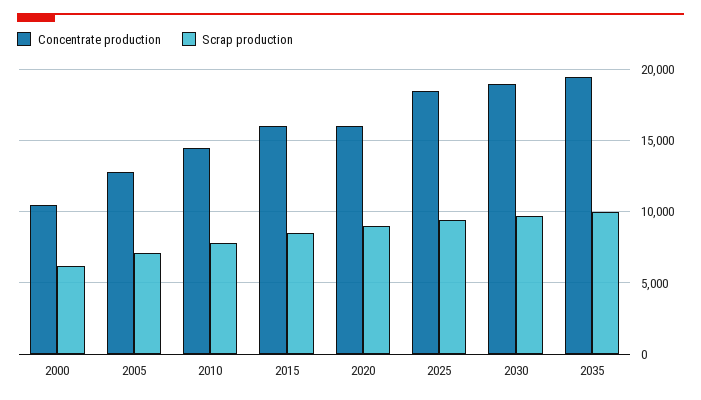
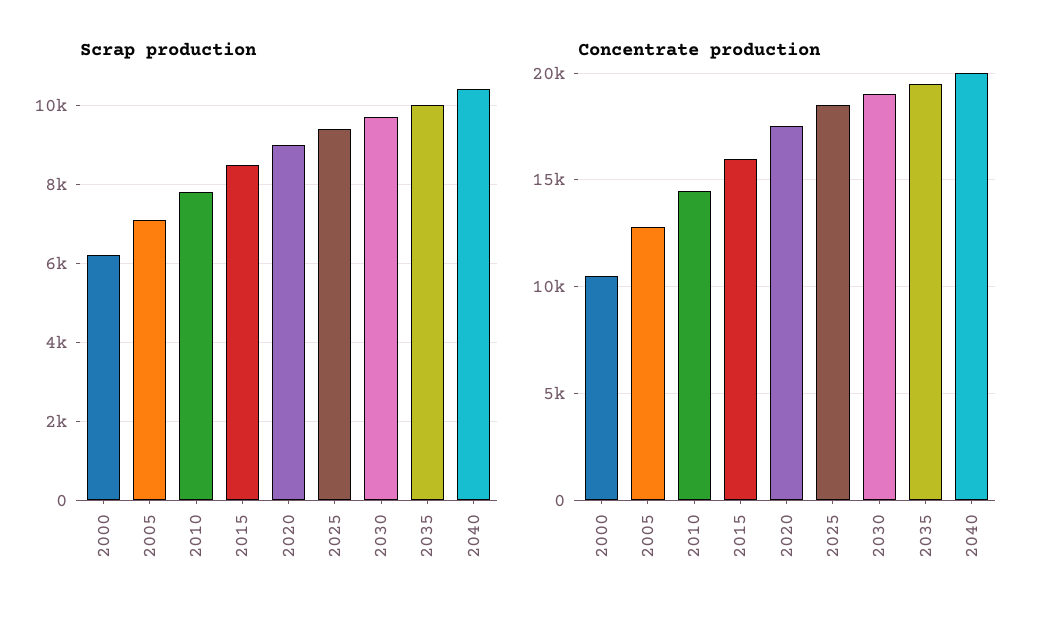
Concentrate production, 2020: 16000 -> 17500
Scrap production, 2040: none -> 10400
Concentrate production, 2040: none -> 20000

